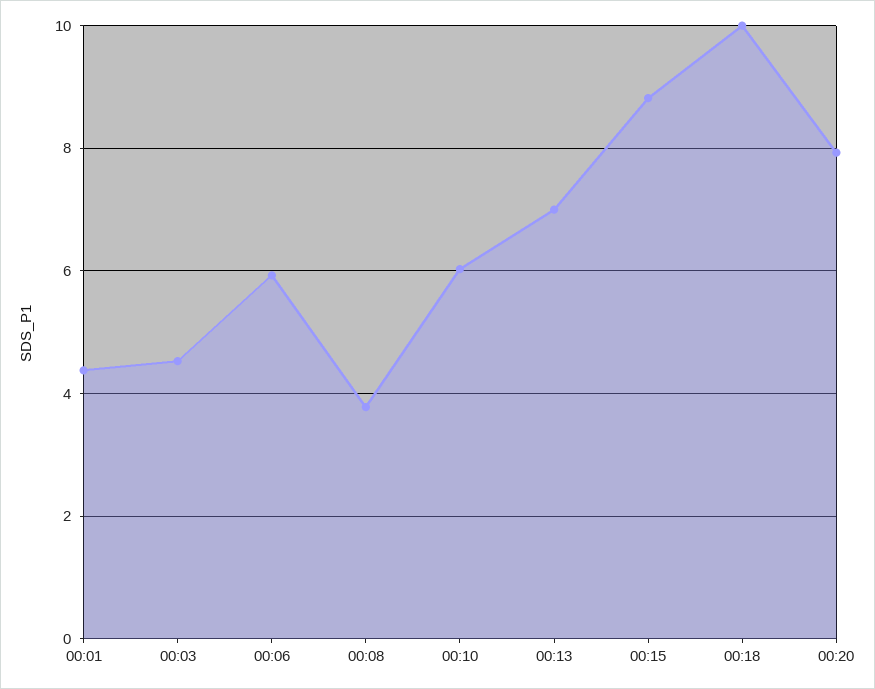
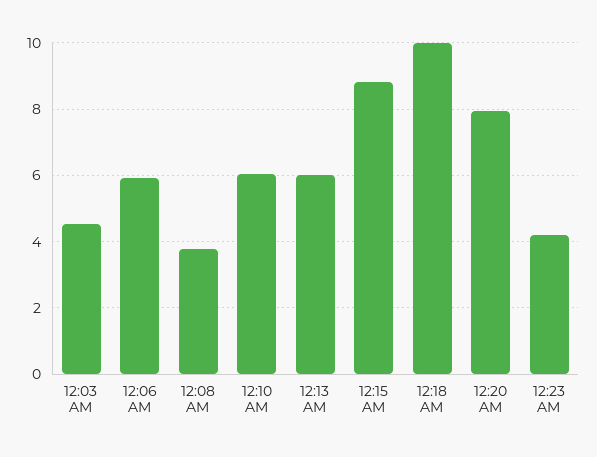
00:01: 4.4 -> none
00:13: 7 -> 6
12:23 AM: none -> 4.2

